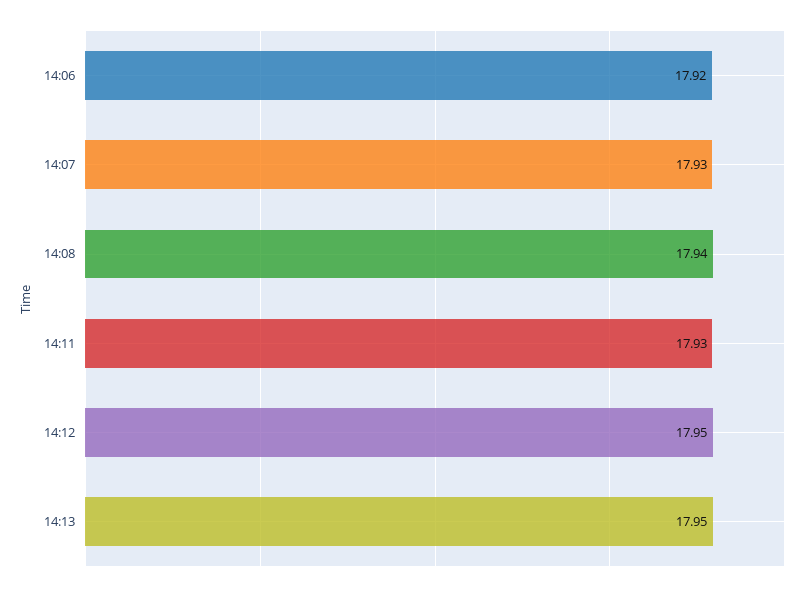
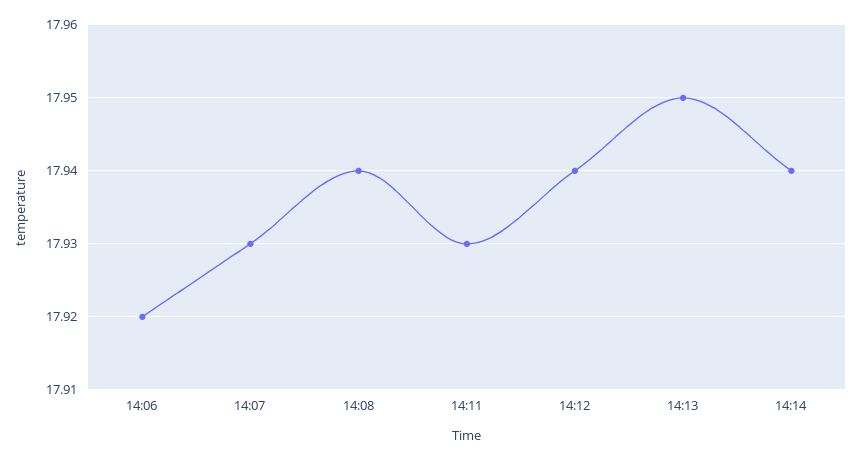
14:12: 17.95 -> 17.94
14:14: none -> 17.94

